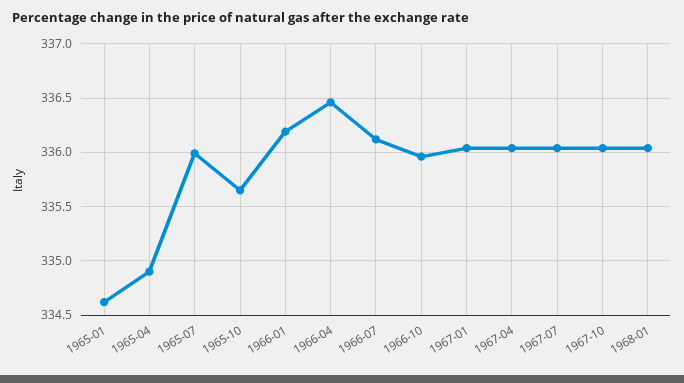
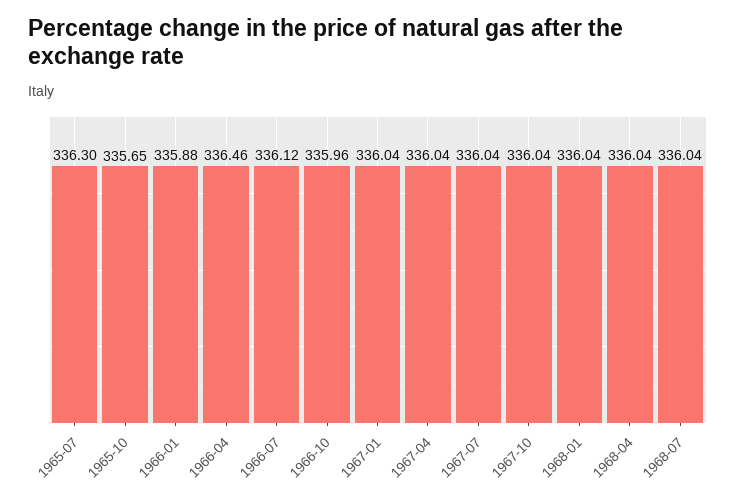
1965-01: 334.6 -> none
1965-04: 334.9 -> none
1965-07: 336 -> 336.3
1966-01: 336.2 -> 335.88
1968-04: none -> 336.04
1968-07: none -> 336.04

